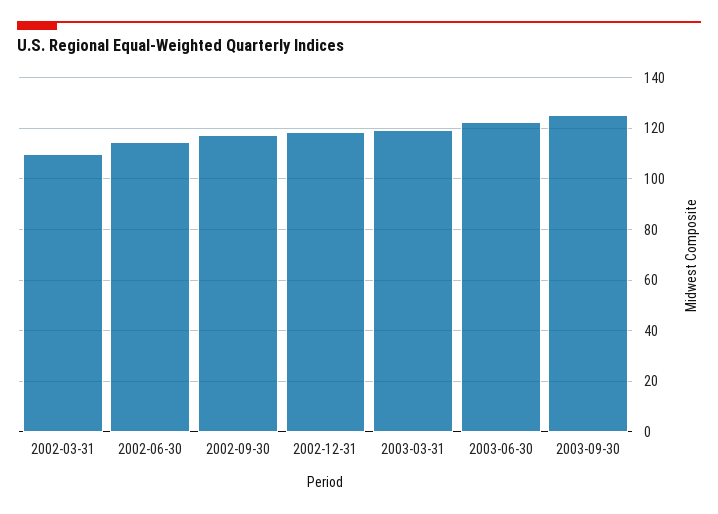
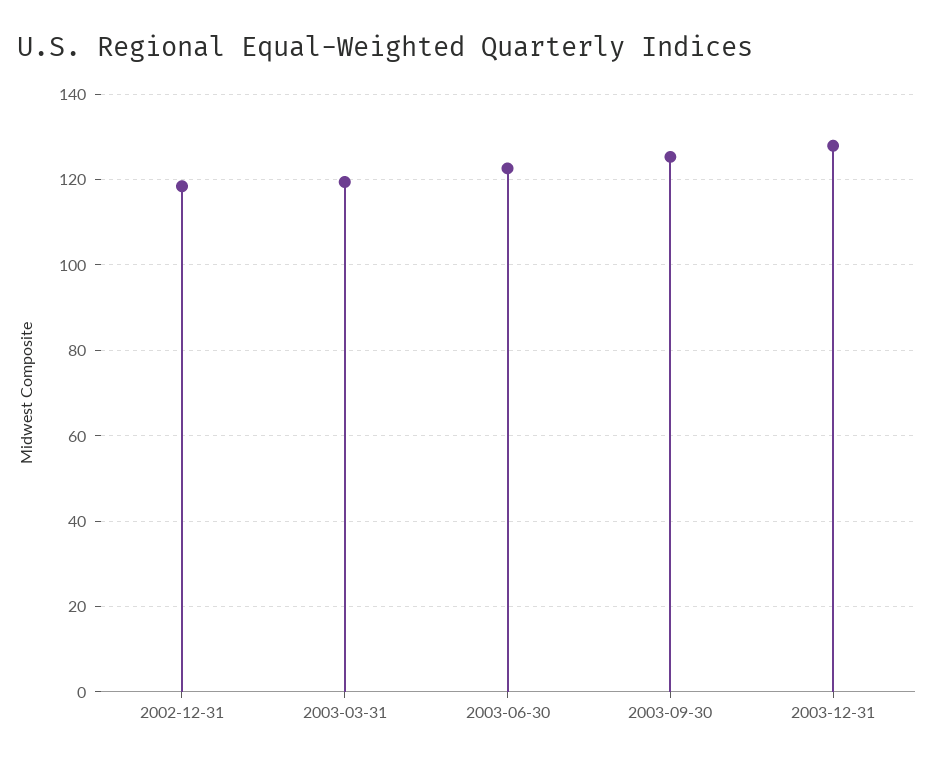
2002-03-31: 110 -> none
2002-06-30: 115 -> none
2002-09-30: 117.5 -> none
2003-12-31: none -> 128

